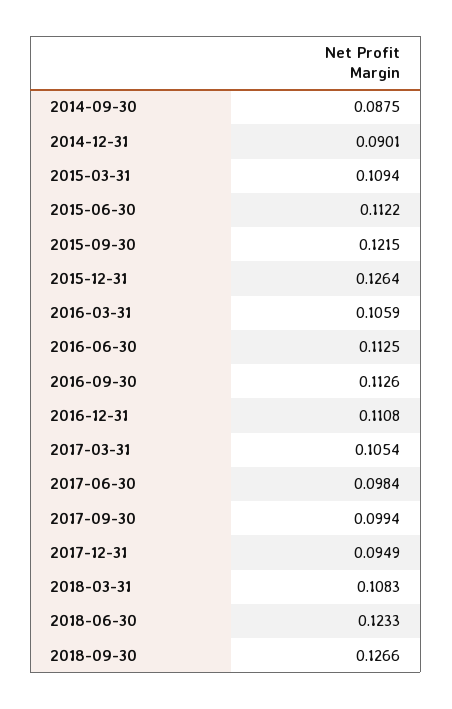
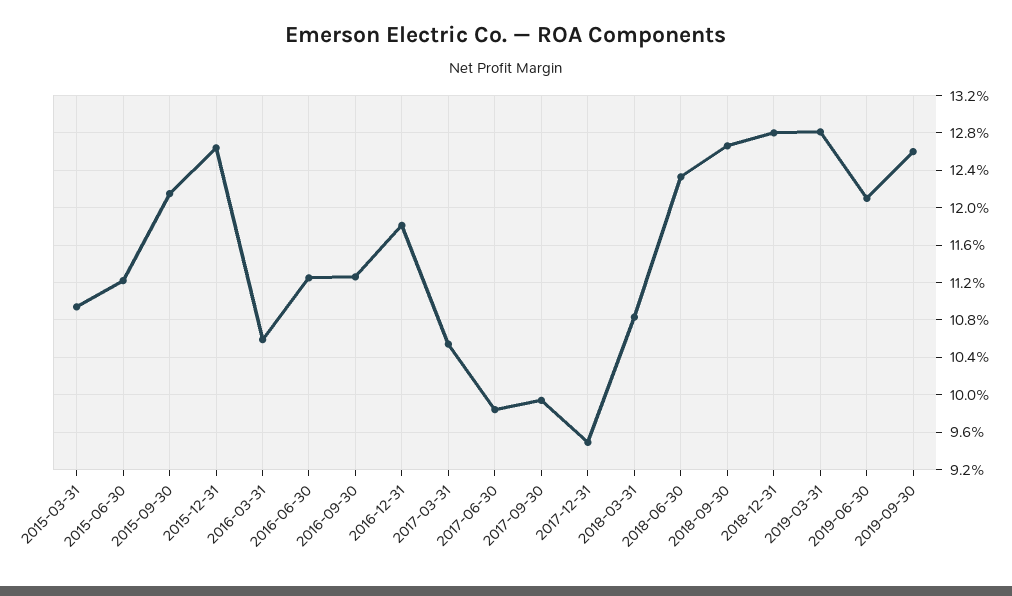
2014-09-30: 0.0875 -> none
2014-12-31: 0.0901 -> none
2016-12-31: 0.1108 -> 0.118
2018-12-31: none -> 0.128
2019-03-31: none -> 0.128
2019-06-30: none -> 0.121
2019-09-30: none -> 0.126

